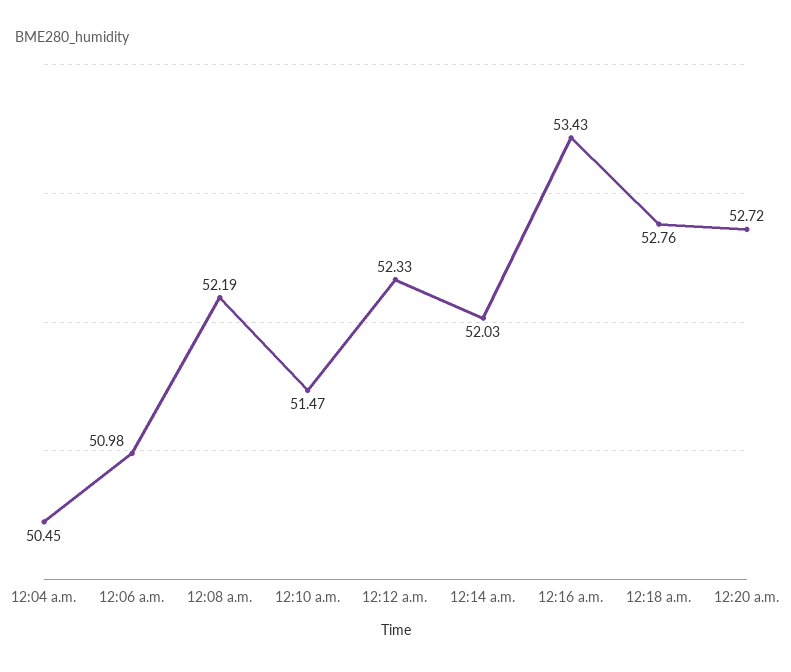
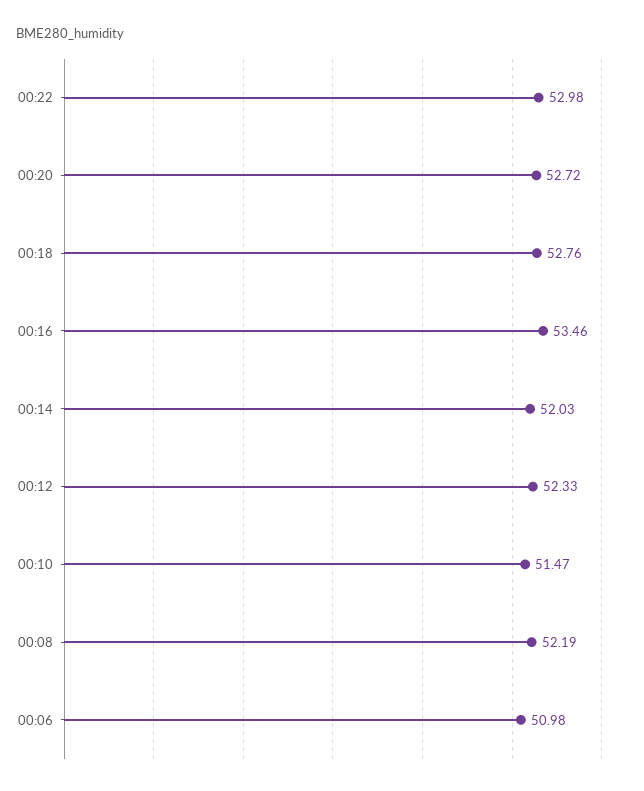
12:04 a.m.: 50.45 -> none
12:16 a.m.: 53.43 -> 53.46
00:22: none -> 52.98

